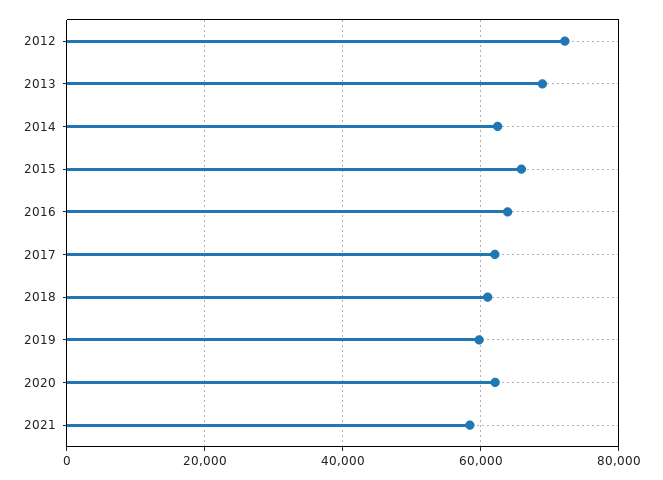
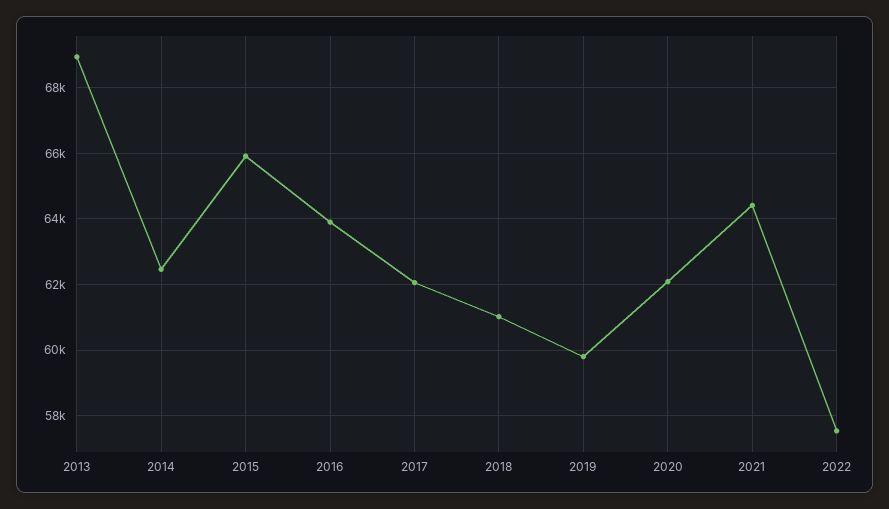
2012: 72000 -> none
2021: 58000 -> 64400
2022: none -> 57600

